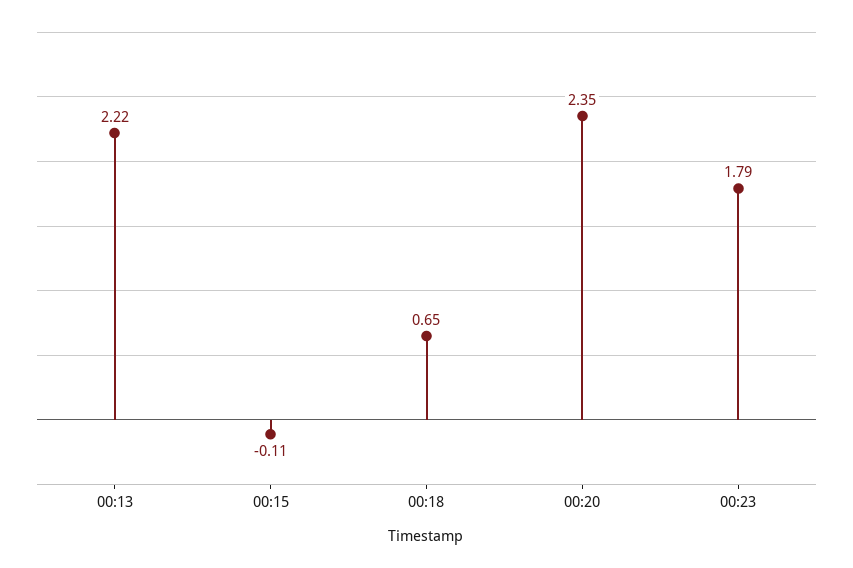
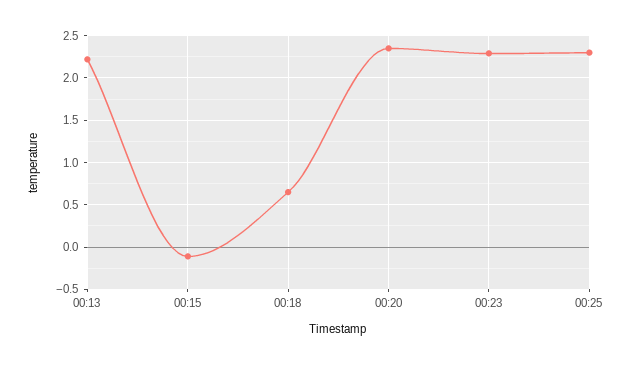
00:23: 1.79 -> 2.3
00:25: none -> 2.3

